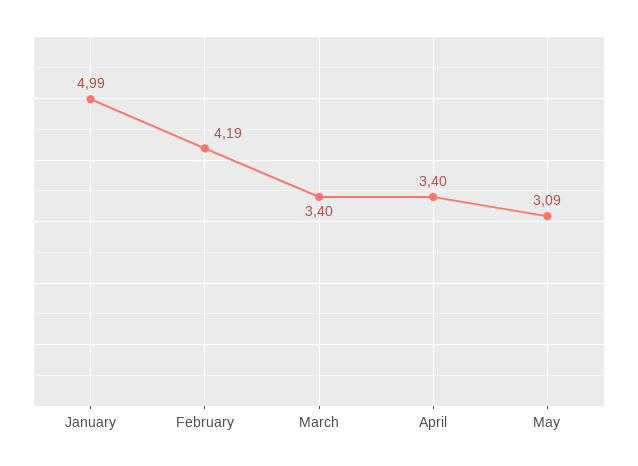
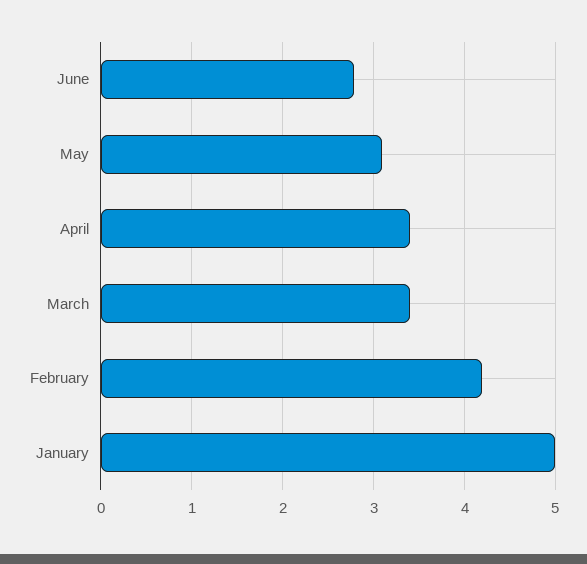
June: none -> 2.8

